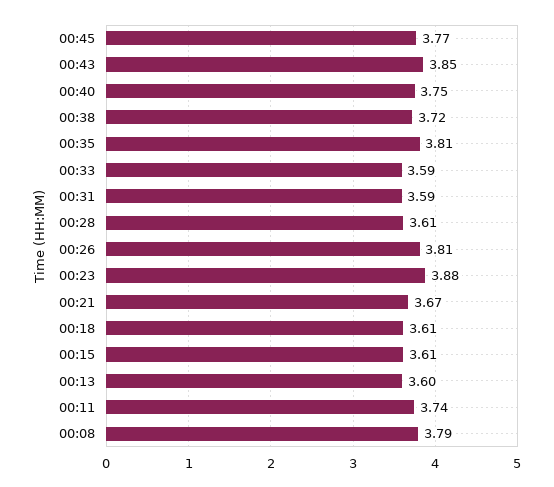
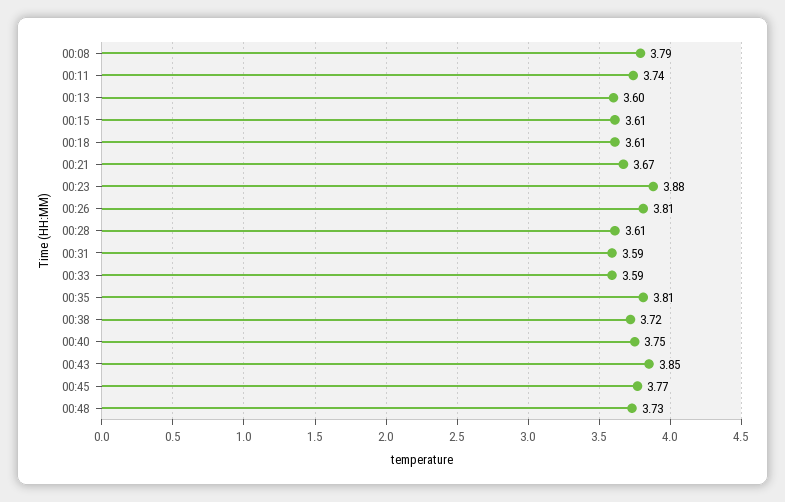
00:48: none -> 3.73

